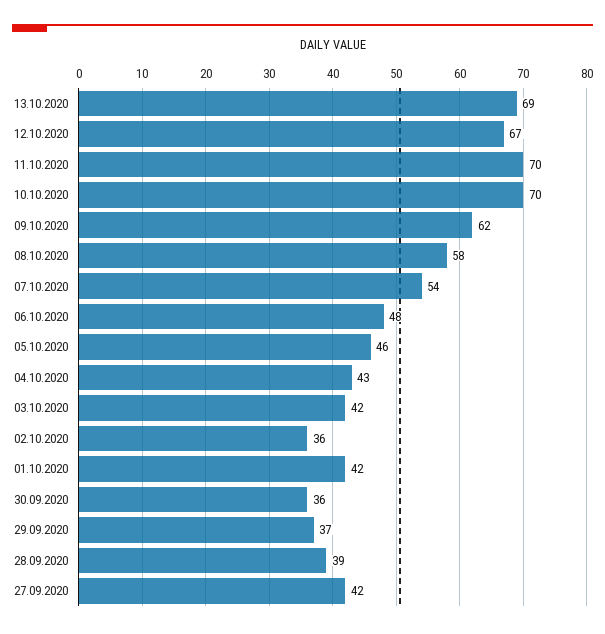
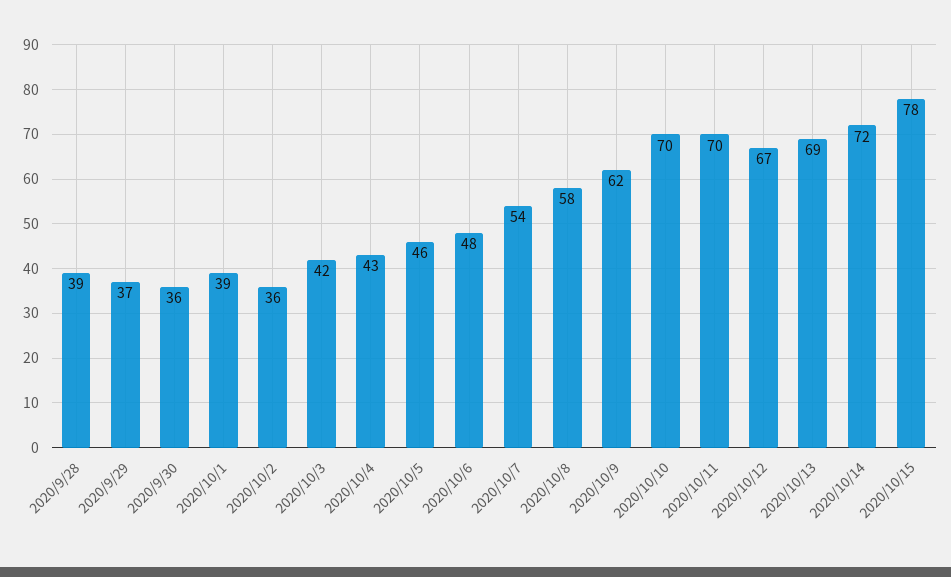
01.10.2020: 42 -> 39
27.09.2020: 42 -> none
2020/10/14: none -> 72
2020/10/15: none -> 78

